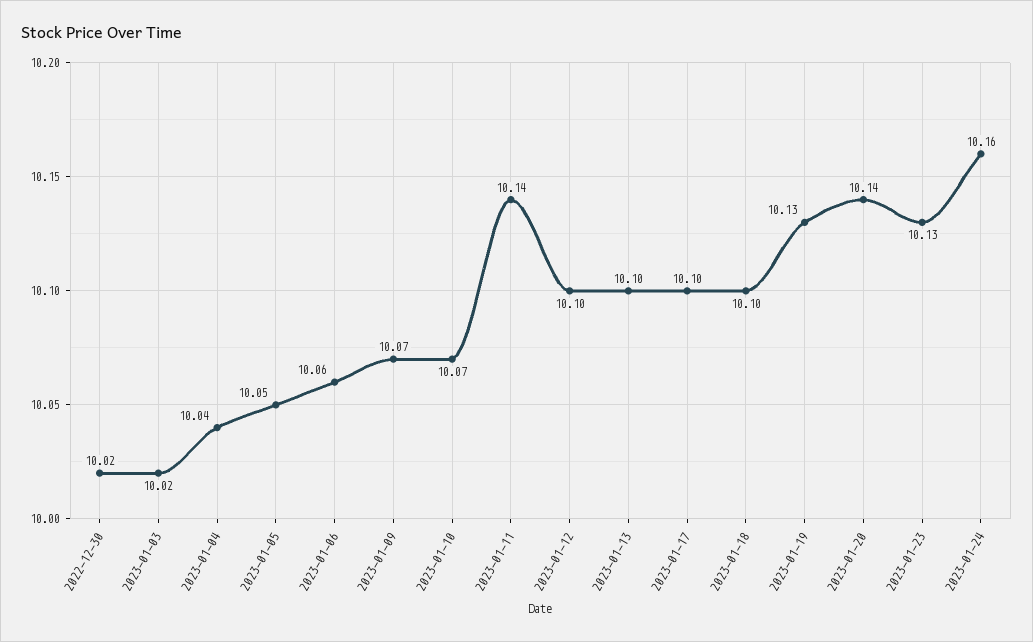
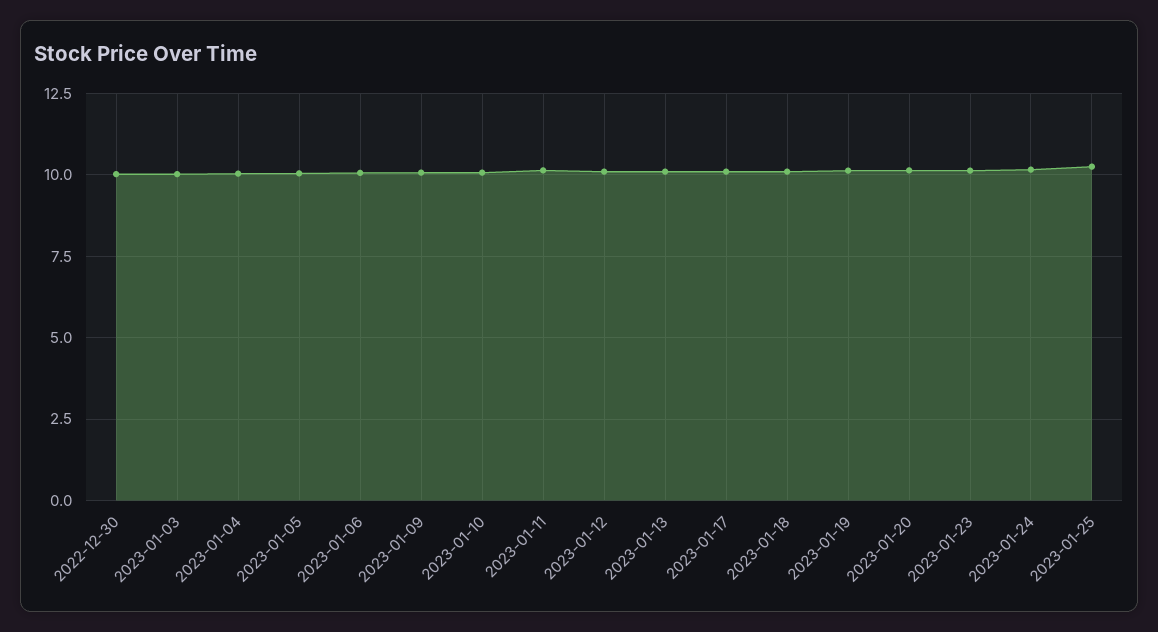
2023-01-25: none -> 10.25

